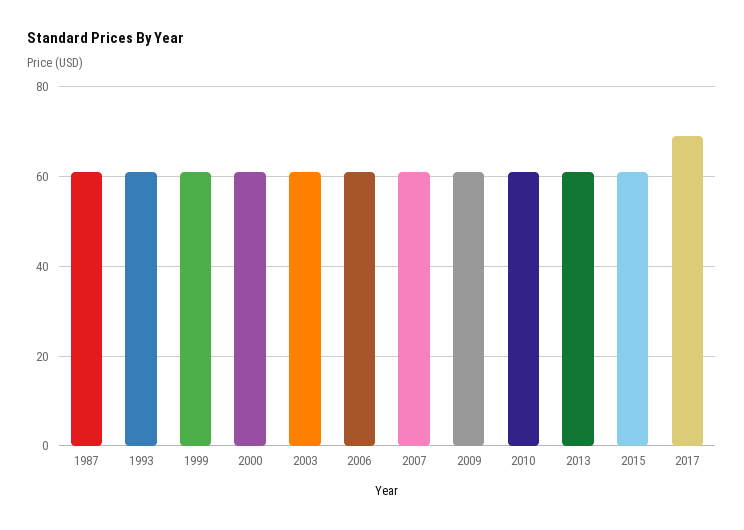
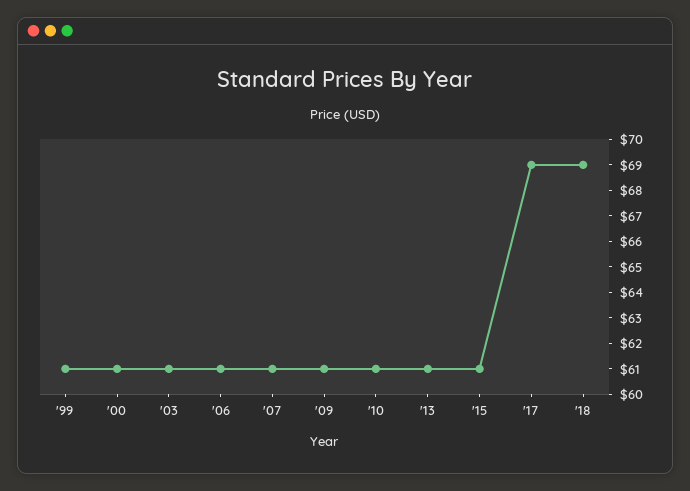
1987: 60 -> none
1993: 60 -> none
'18: none -> 69

